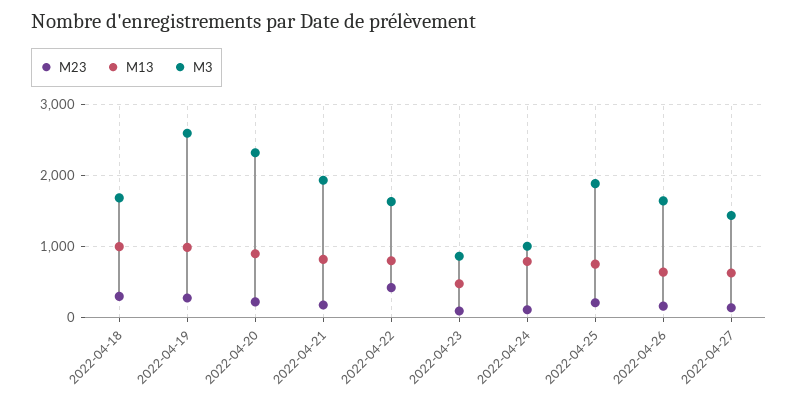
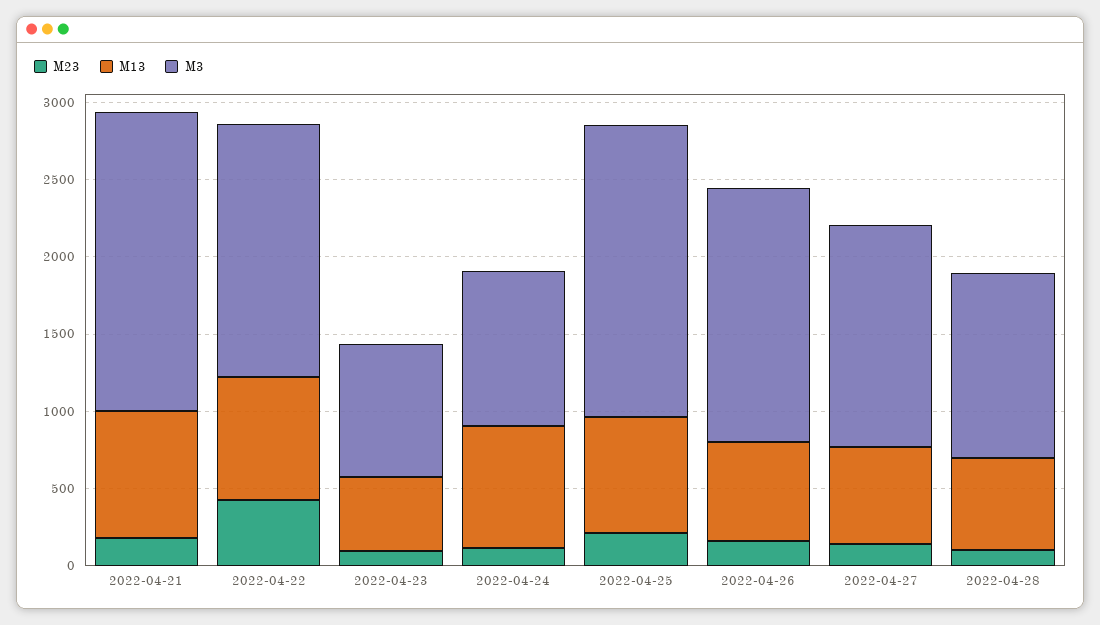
M23, 2022-04-18: 300 -> none
M13, 2022-04-18: 1000 -> none
M3, 2022-04-18: 1700 -> none
M23, 2022-04-19: 300 -> none
M13, 2022-04-19: 1000 -> none
M3, 2022-04-19: 2600 -> none
M23, 2022-04-20: 200 -> none
M13, 2022-04-20: 900 -> none
M3, 2022-04-20: 2300 -> none
M23, 2022-04-28: none -> 100
M13, 2022-04-28: none -> 600
M3, 2022-04-28: none -> 1200

